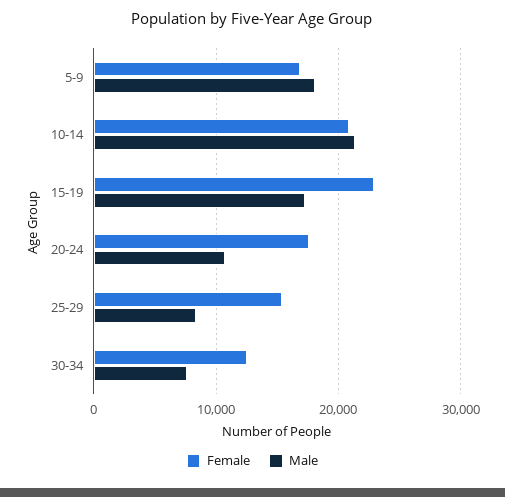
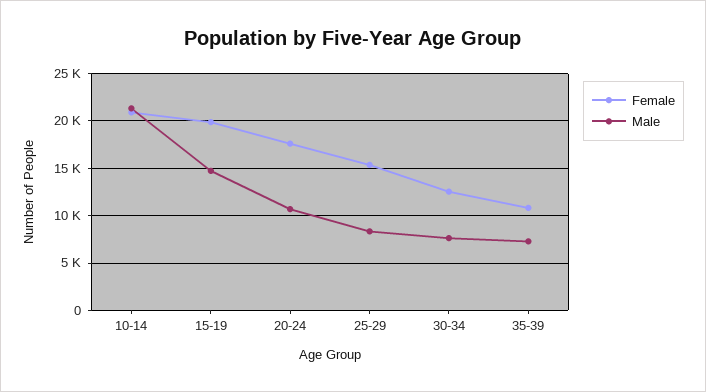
Female, 5-9: 17000 -> none
Male, 5-9: 18000 -> none
Female, 15-19: 23000 -> 20000
Male, 15-19: 17000 -> 15000
Female, 35-39: none -> 11000
Male, 35-39: none -> 7000

